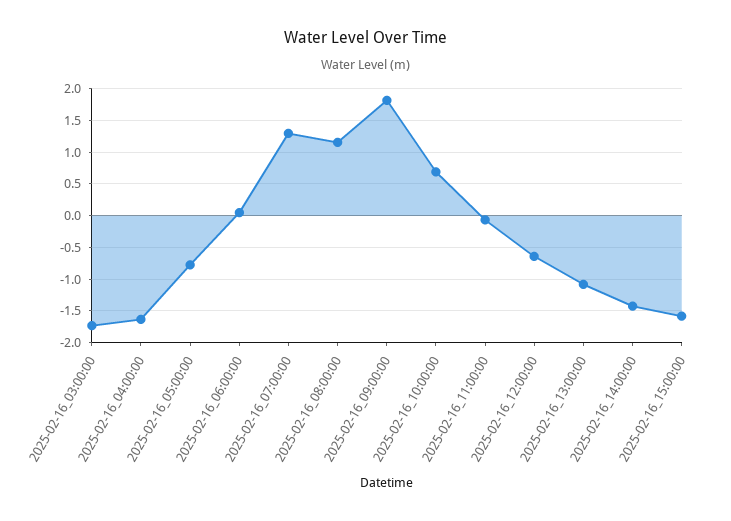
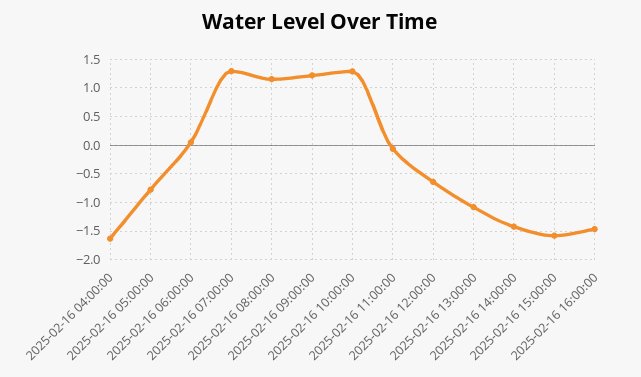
2025-02-16_03:00:00: -1.7 -> none
2025-02-16_09:00:00: 1.8 -> 1.25
2025-02-16_10:00:00: 0.7 -> 1.25
2025-02-16 16:00:00: none -> -1.5

